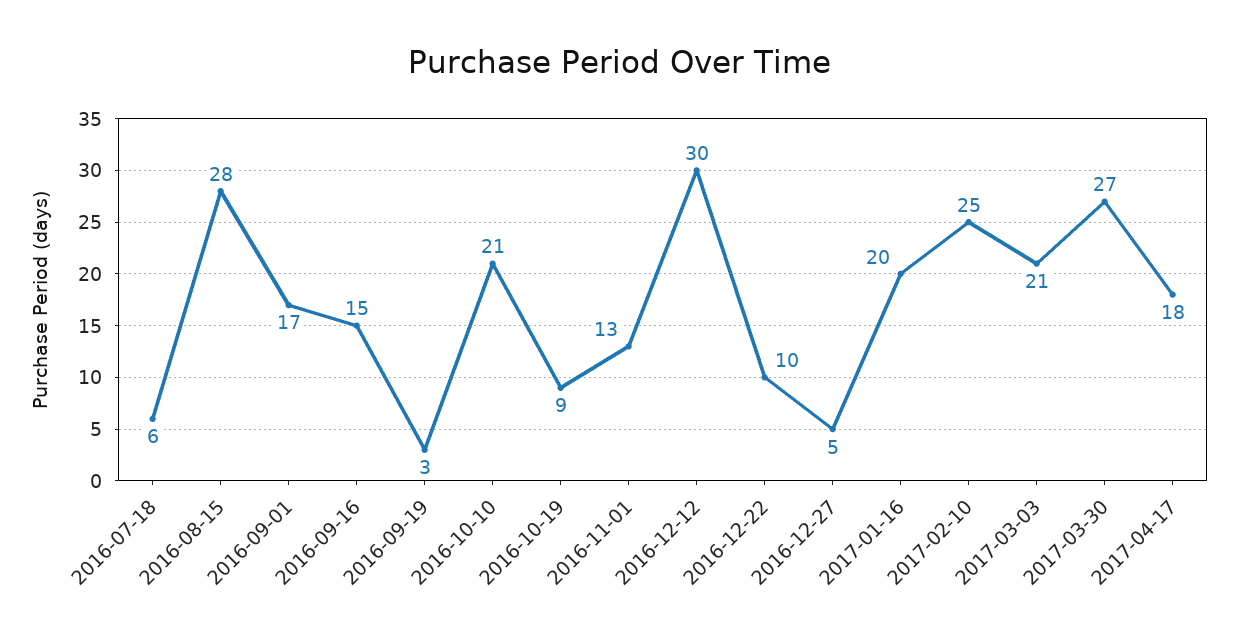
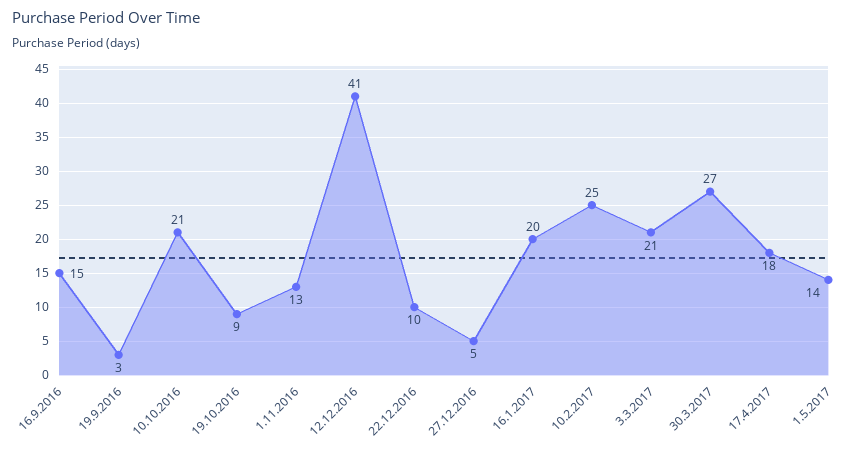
2016-07-18: 6 -> none
2016-08-15: 28 -> none
2016-09-01: 17 -> none
2016-12-12: 30 -> 41
1.5.2017: none -> 14

